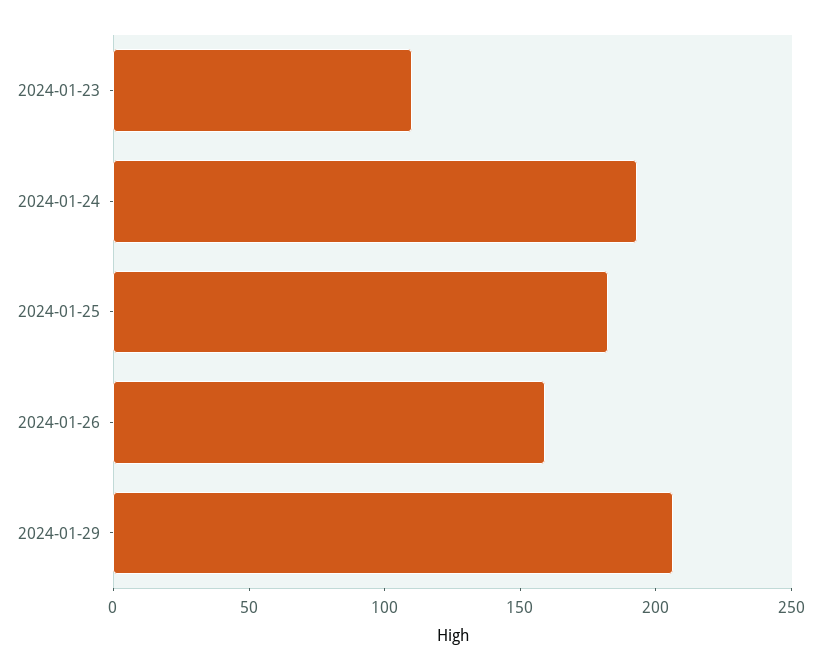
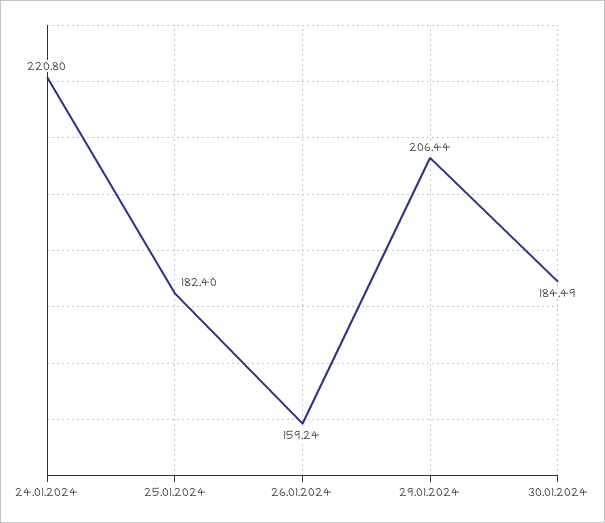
2024-01-23: 110 -> none
2024-01-24: 190 -> 220.8
30.01.2024: none -> 184.49

